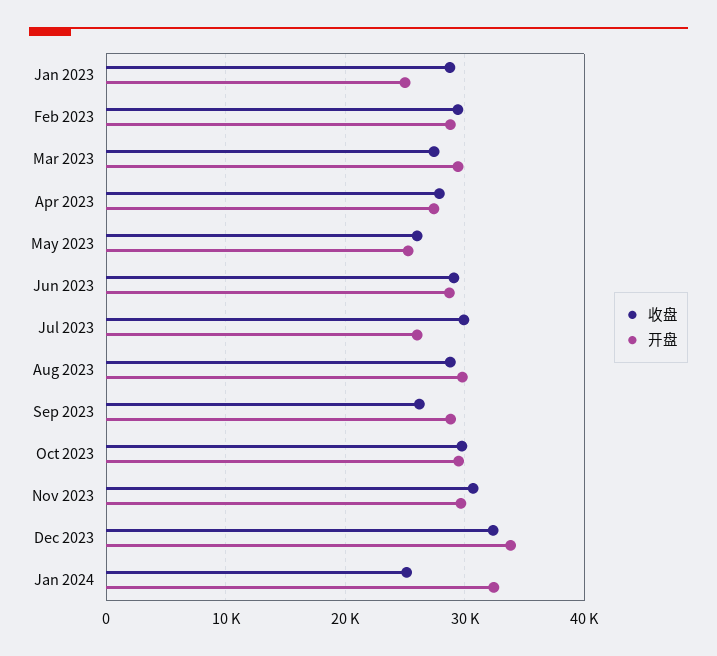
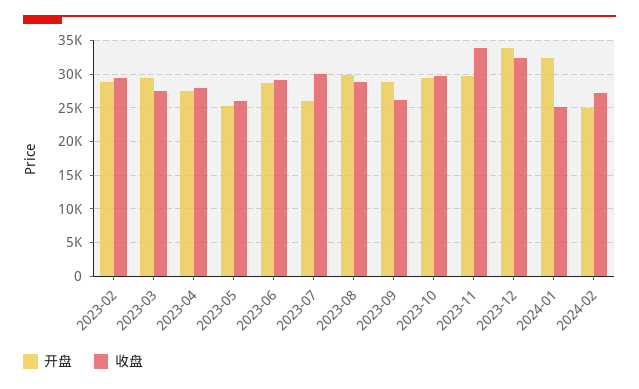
收盘, Jan 2023: 29000 -> none
开盘, Jan 2023: 25000 -> none
收盘, Nov 2023: 31000 -> 34000
开盘, 2024-02: none -> 25000
收盘, 2024-02: none -> 27000

